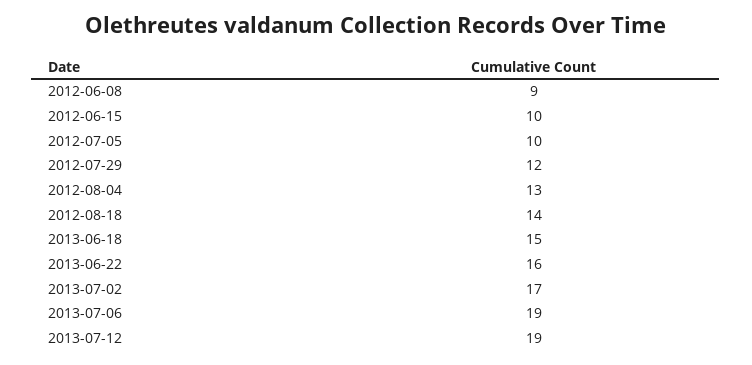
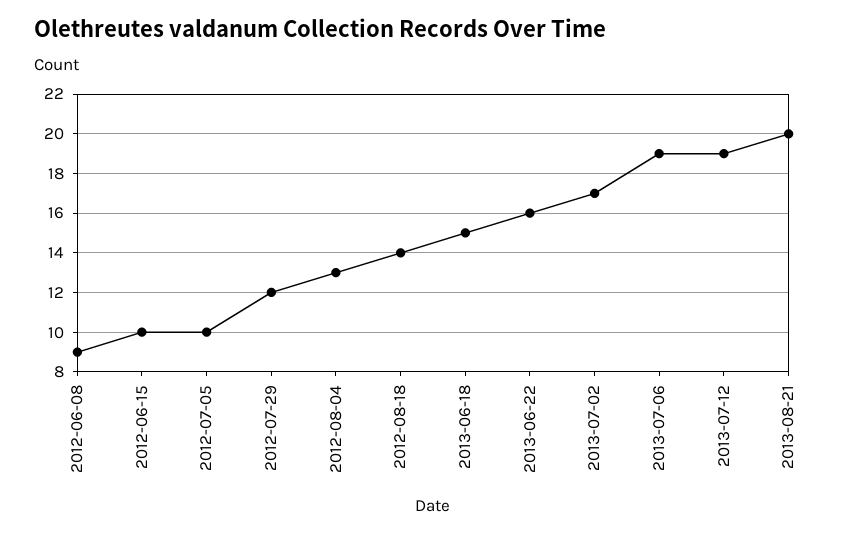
2013-08-21: none -> 20

